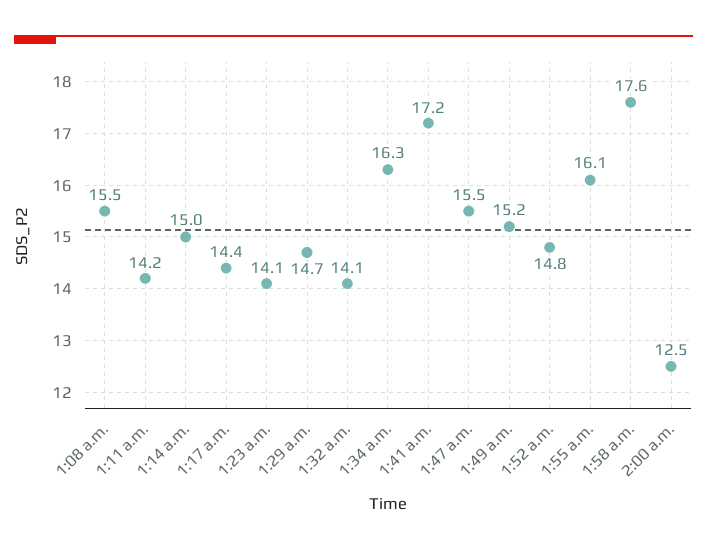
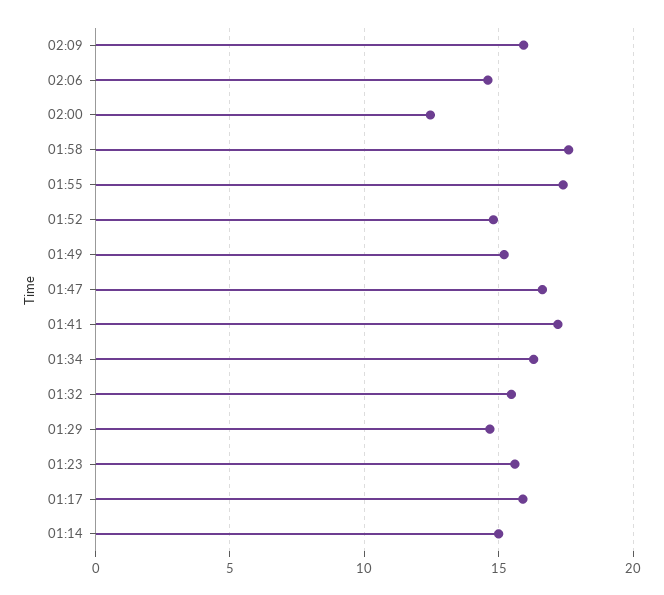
1:08 a.m.: 15.5 -> none
1:11 a.m.: 14.2 -> none
1:17 a.m.: 14.4 -> 16
1:23 a.m.: 14.1 -> 15.5
1:32 a.m.: 14.1 -> 15.5
1:47 a.m.: 15.5 -> 16.5
1:55 a.m.: 16.1 -> 17.5
02:09: none -> 16
02:06: none -> 14.5

